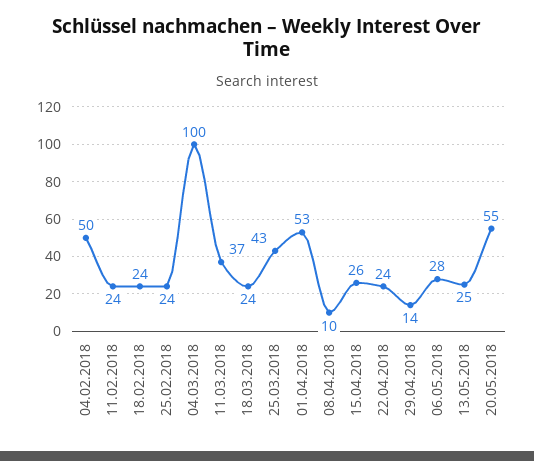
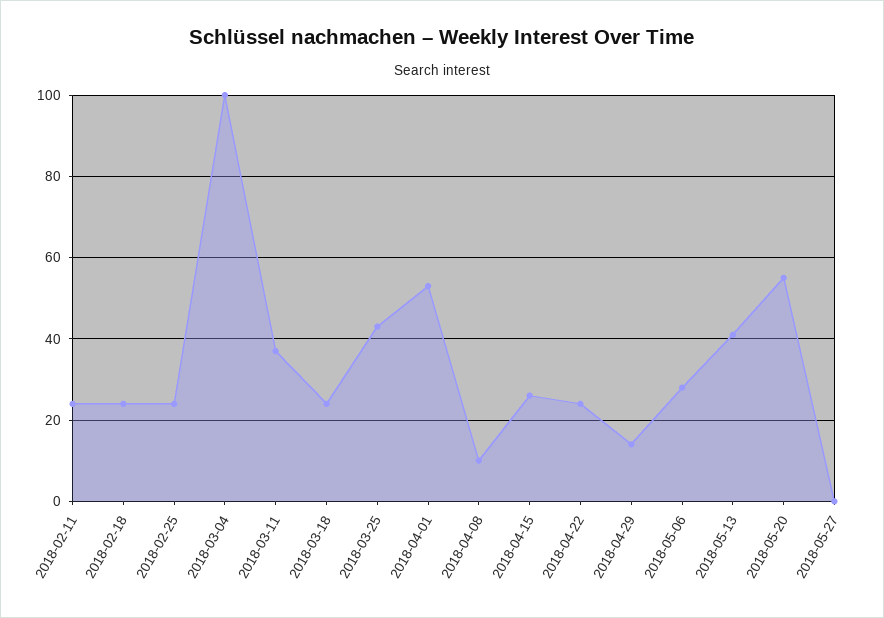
04.02.2018: 50 -> none
13.05.2018: 25 -> 40
2018-05-27: none -> 0

